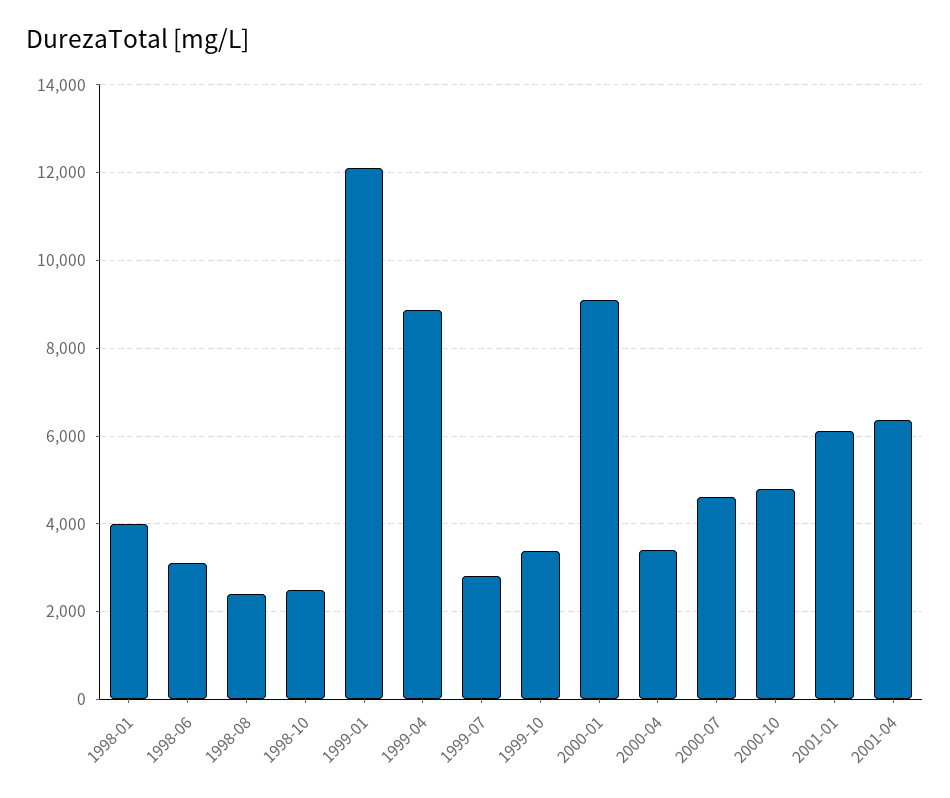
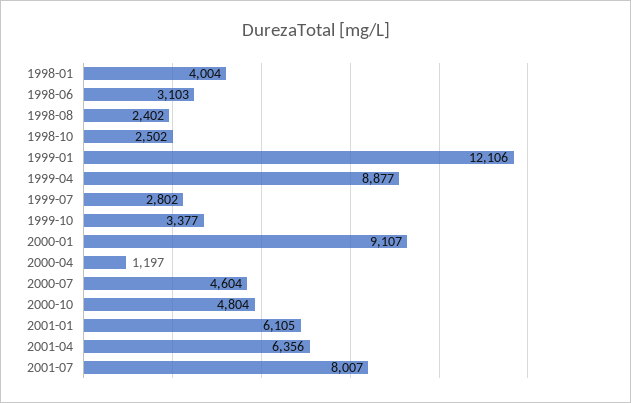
2000-04: 3400 -> 1197
2001-07: none -> 8007

